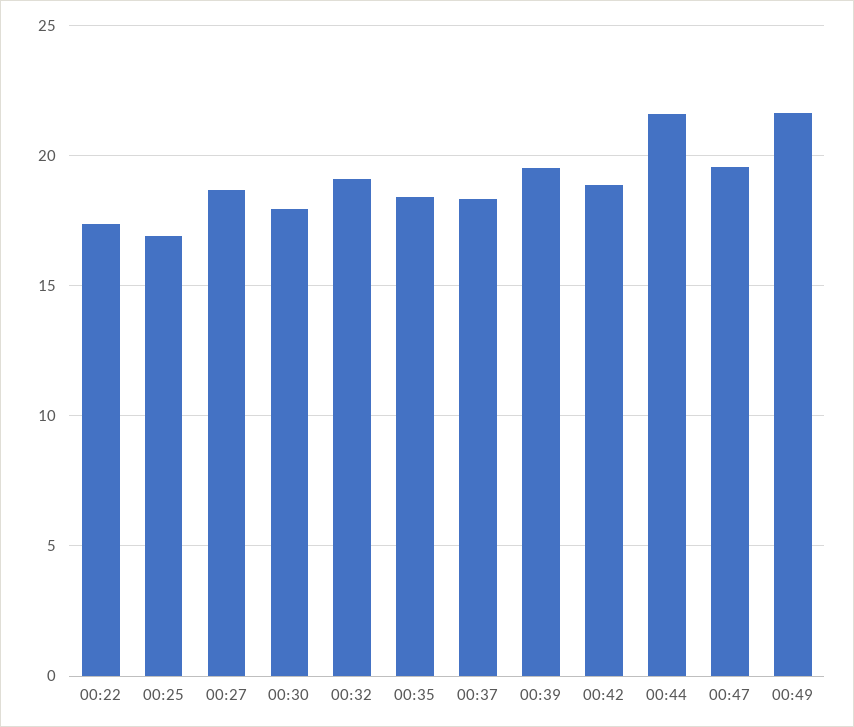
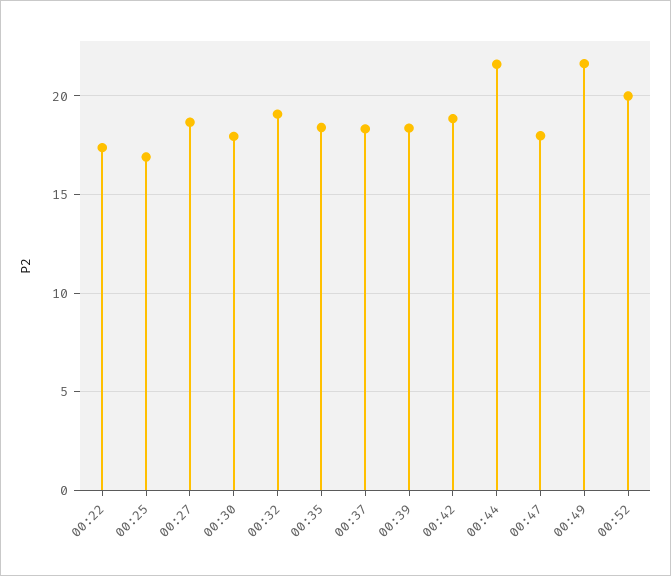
00:39: 19.5 -> 18.5
00:47: 19.5 -> 18
00:52: none -> 20

